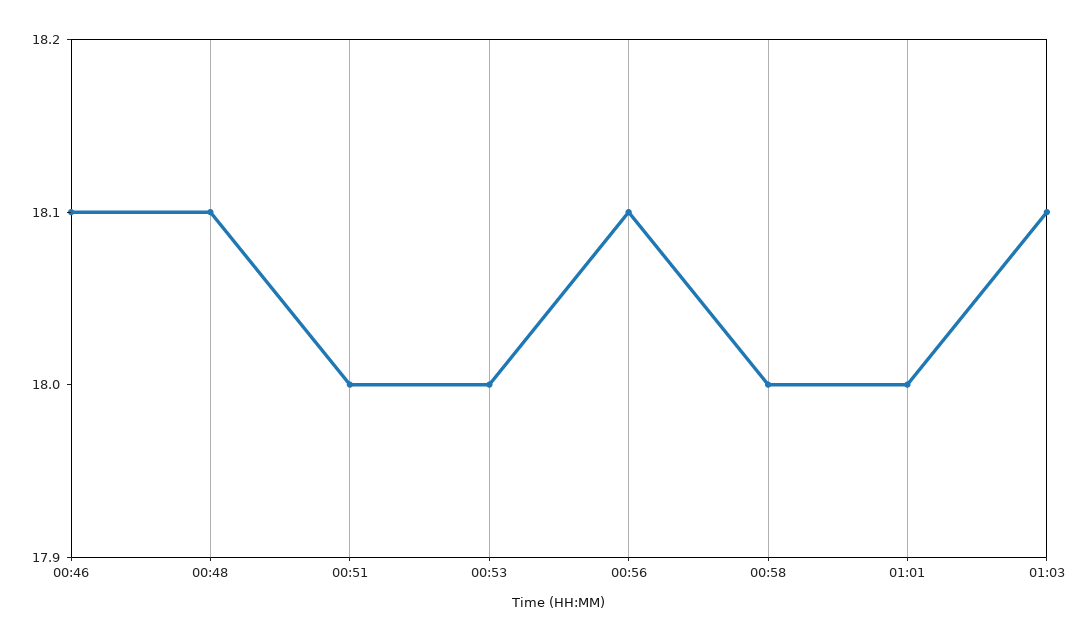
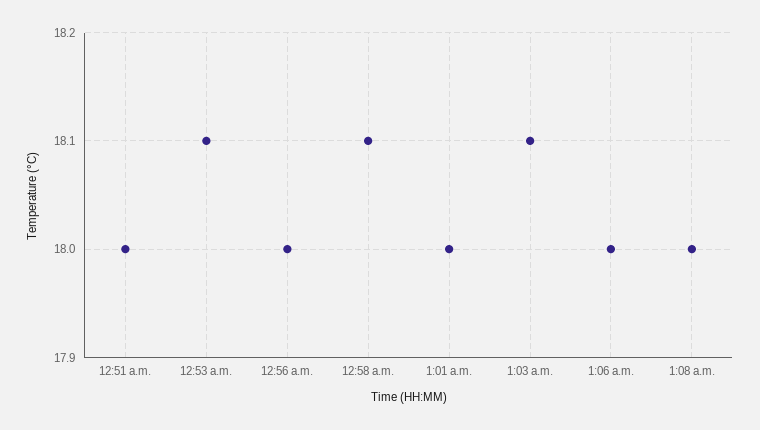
00:46: 18.1 -> none
00:48: 18.1 -> none
00:53: 18 -> 18.1
00:56: 18.1 -> 18
00:58: 18 -> 18.1
1:06 a.m.: none -> 18
1:08 a.m.: none -> 18

